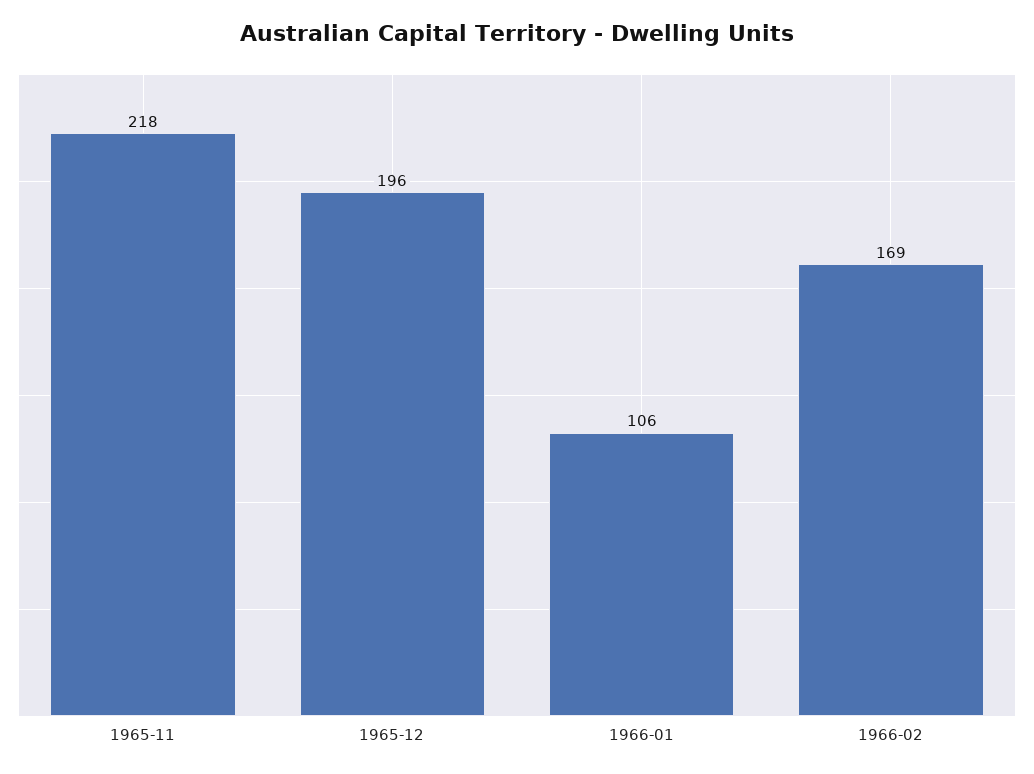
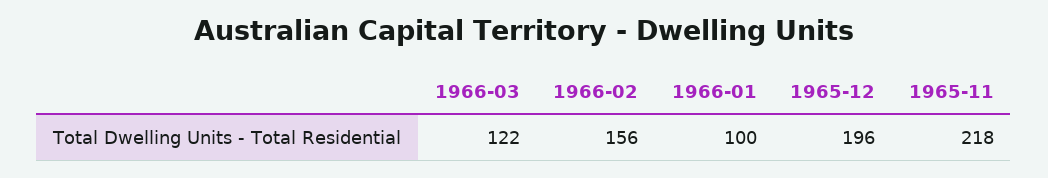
1966-01: 106 -> 100
1966-02: 169 -> 156
1966-03: none -> 122

